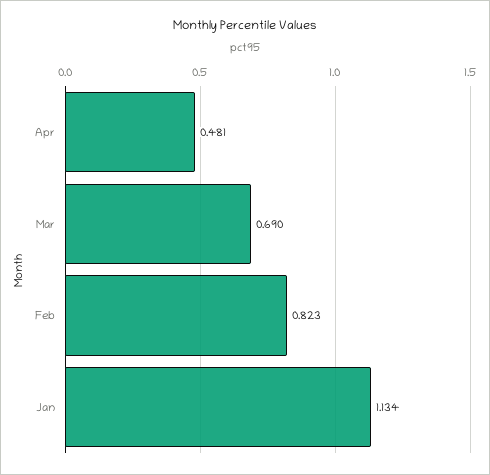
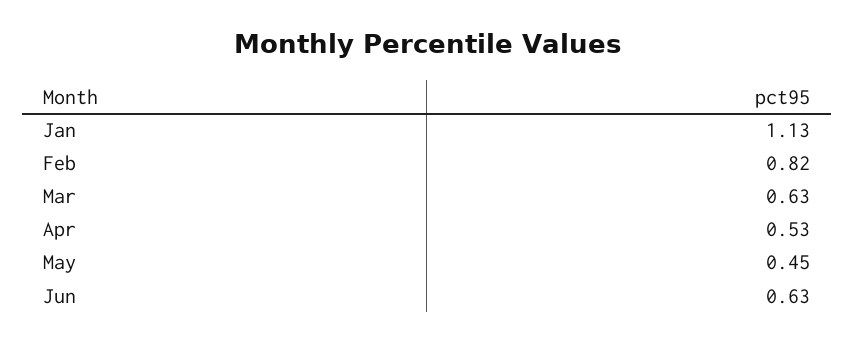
Apr: 0.481 -> 0.53
Mar: 0.69 -> 0.63
May: none -> 0.45
Jun: none -> 0.63

